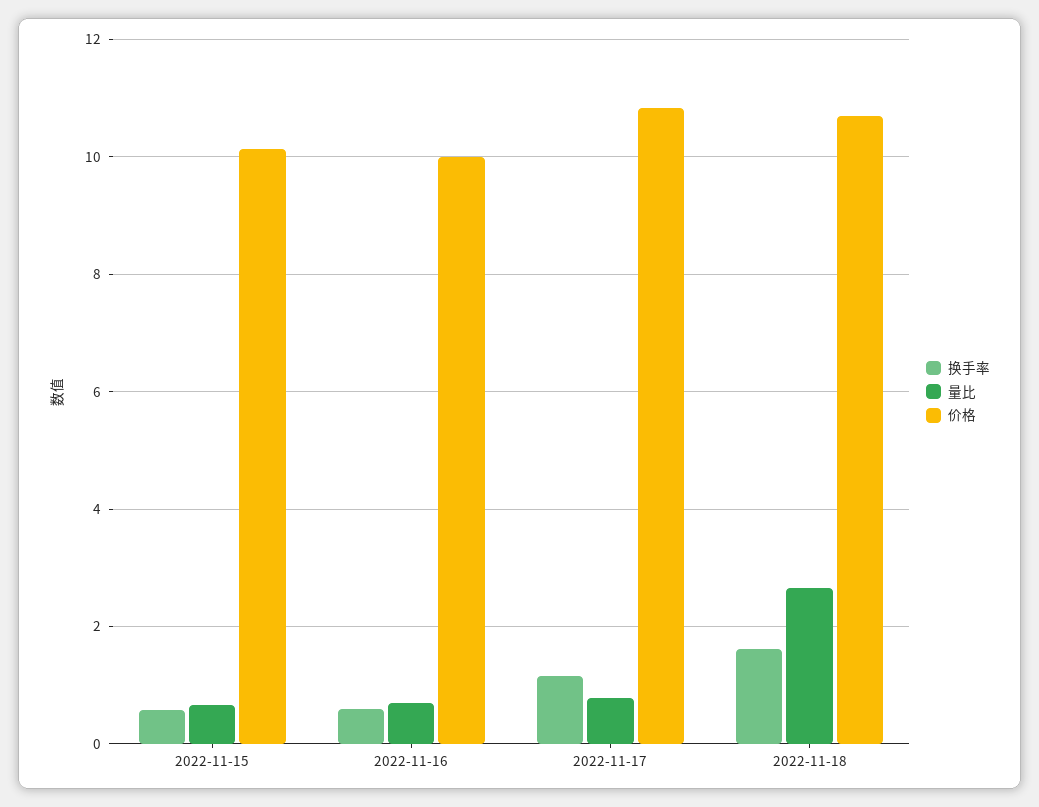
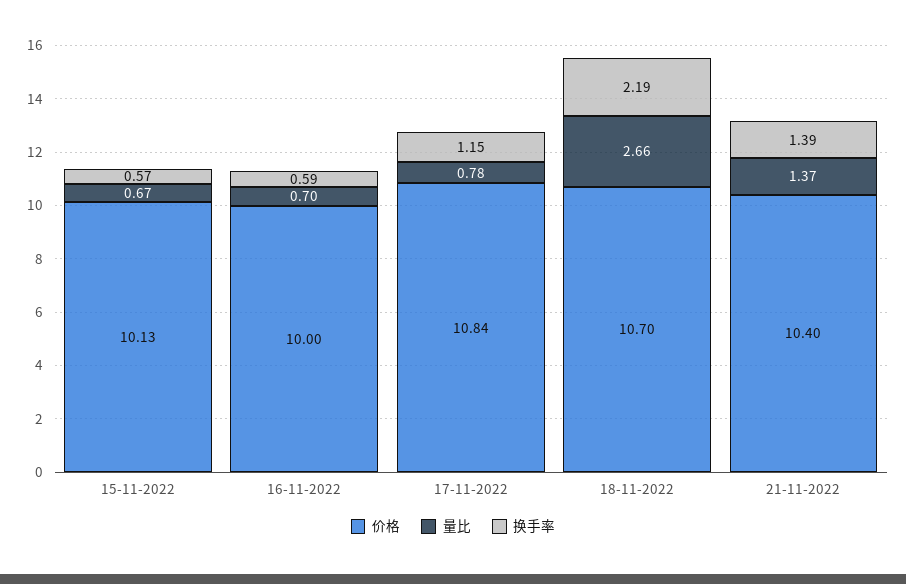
换手率, 2022-11-18: 1.6 -> 2.19
价格, 21-11-2022: none -> 10.4
量比, 21-11-2022: none -> 1.37
换手率, 21-11-2022: none -> 1.39

